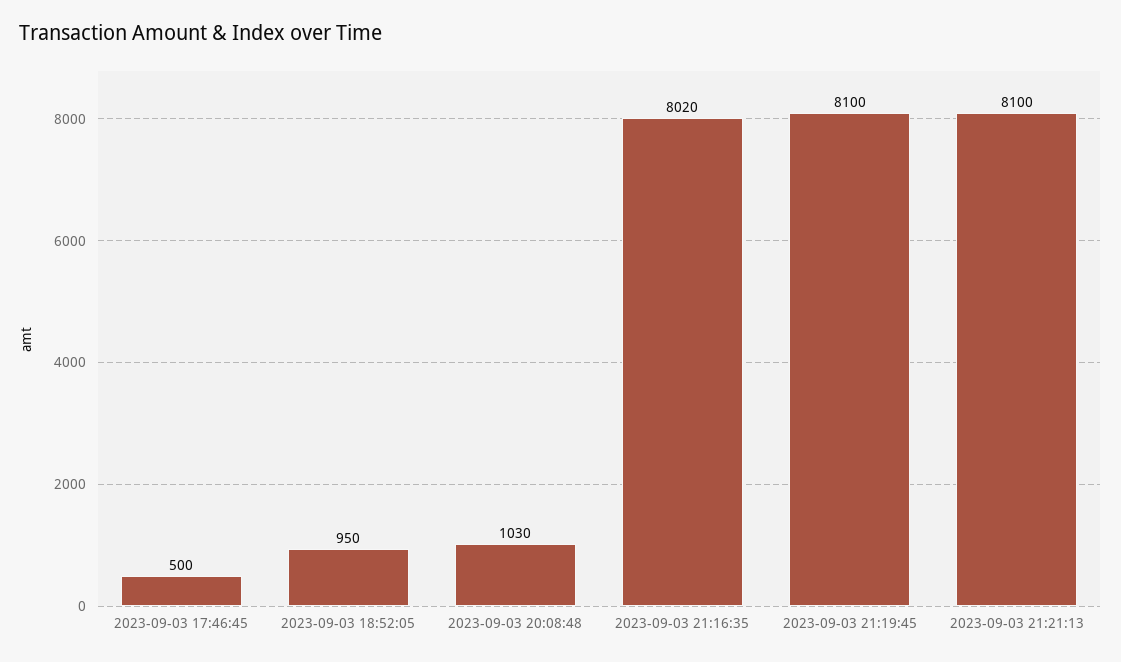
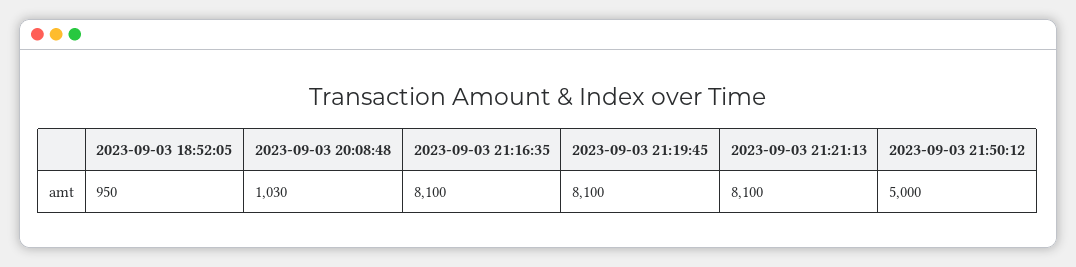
2023-09-03 17:46:45: 500 -> none
2023-09-03 21:16:35: 8020 -> 8100
2023-09-03 21:50:12: none -> 5000

